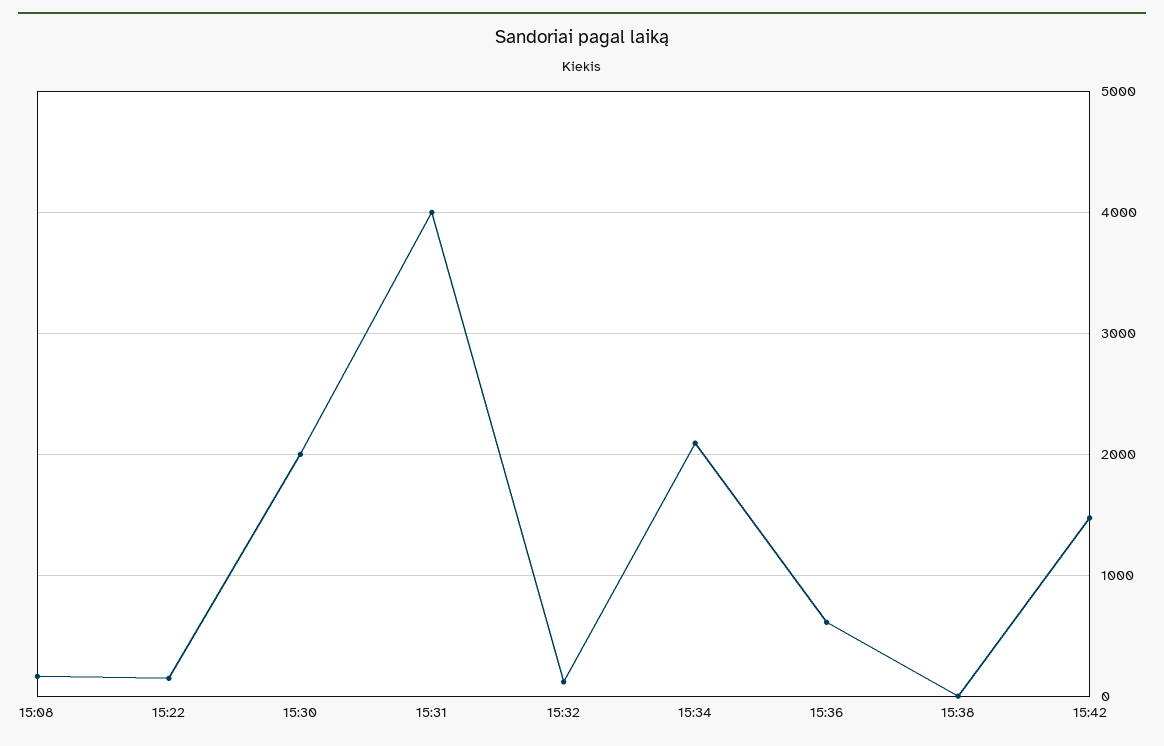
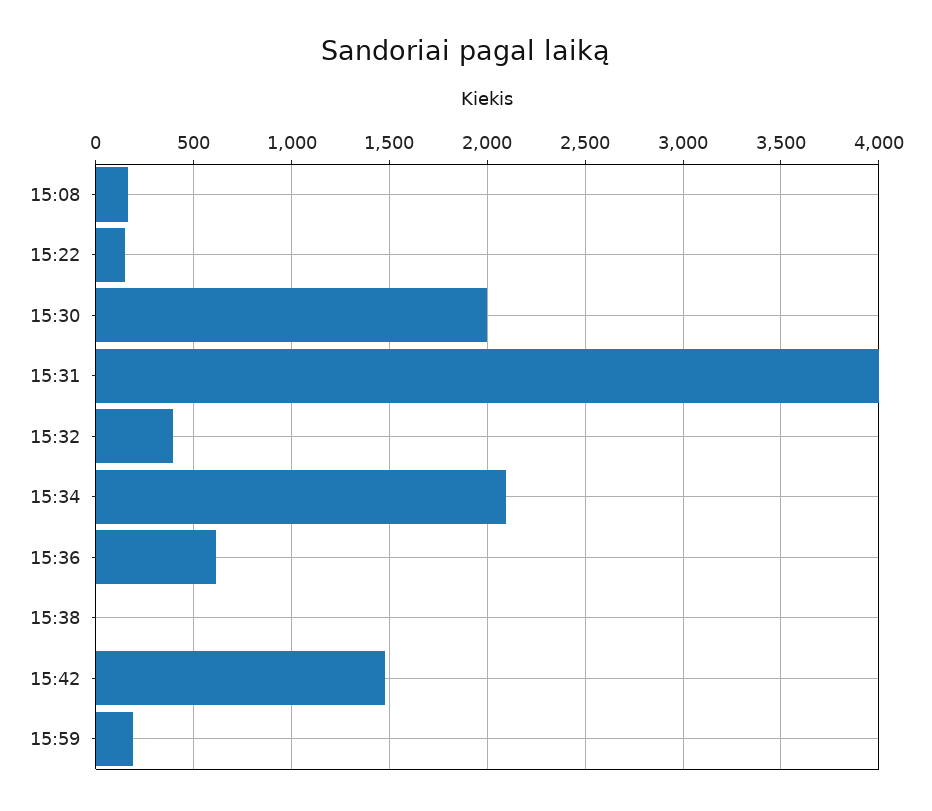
15:32: 100 -> 400
15:59: none -> 200

